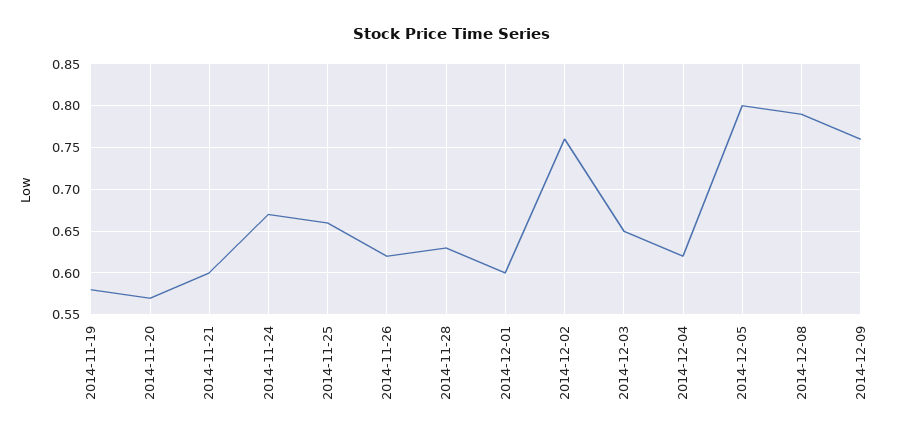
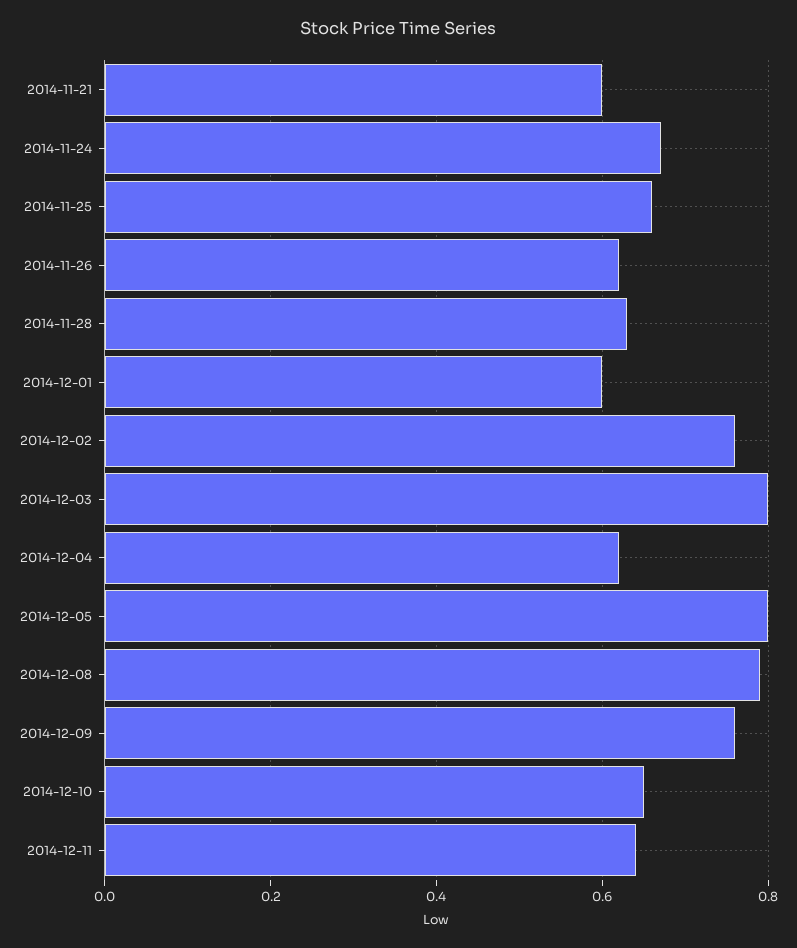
2014-11-19: 0.58 -> none
2014-11-20: 0.57 -> none
2014-12-03: 0.65 -> 0.8
2014-12-10: none -> 0.65
2014-12-11: none -> 0.65

